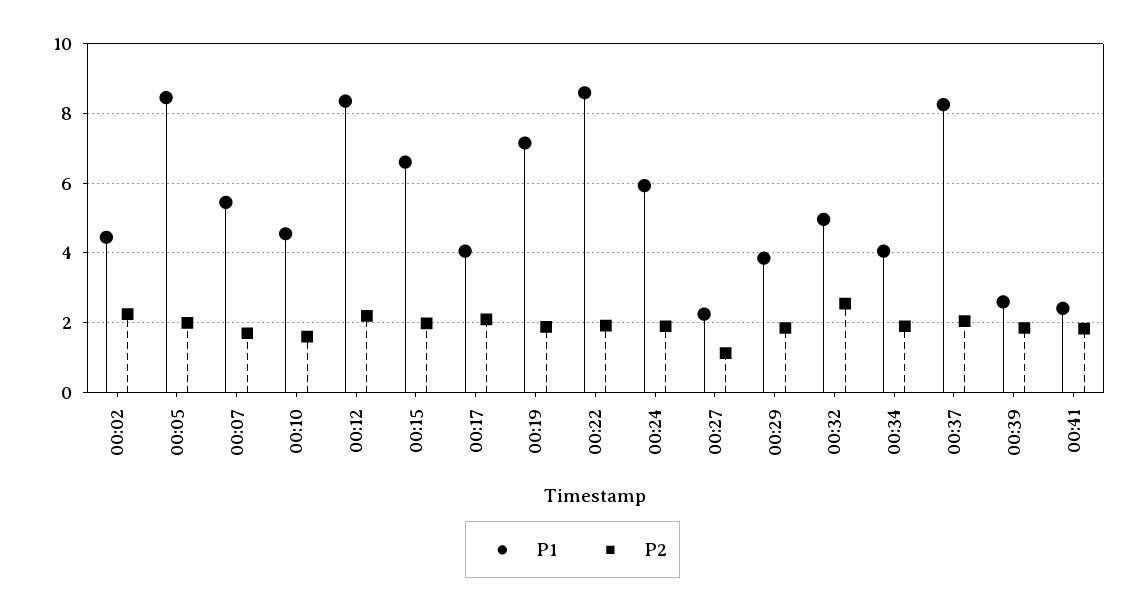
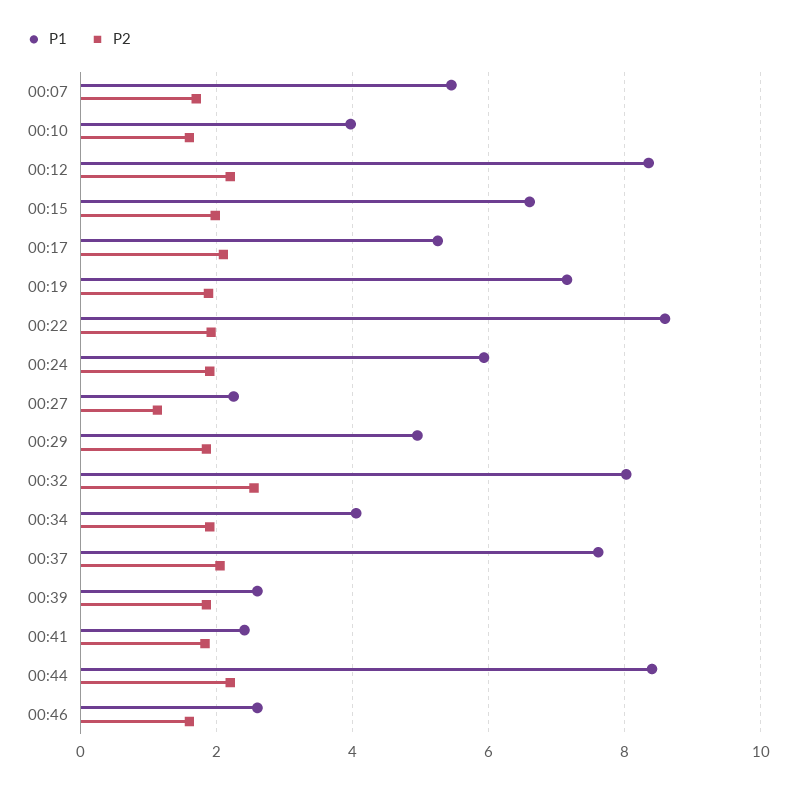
P1, 00:02: 4.4 -> none
P2, 00:02: 2.2 -> none
P1, 00:05: 8.4 -> none
P2, 00:05: 2 -> none
P1, 00:10: 4.6 -> 4
P1, 00:17: 4 -> 5.2
P1, 00:29: 3.8 -> 5
P1, 00:32: 5 -> 8
P1, 00:37: 8.2 -> 7.6
P1, 00:44: none -> 8.4
P2, 00:44: none -> 2.2
P1, 00:46: none -> 2.6
P2, 00:46: none -> 1.6

